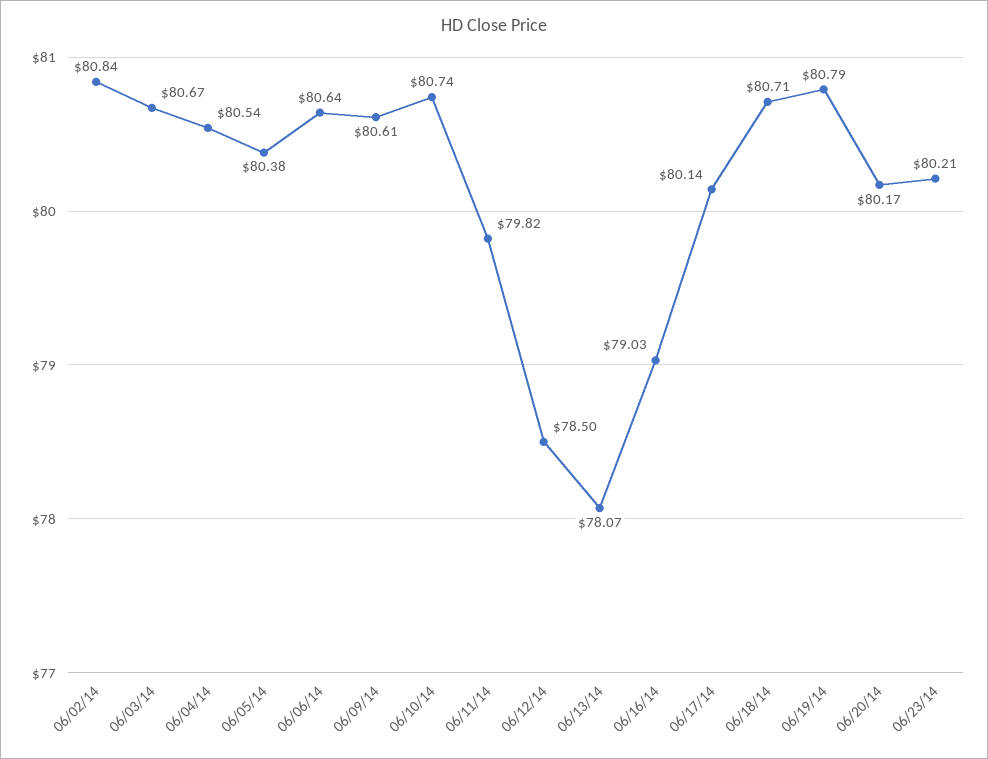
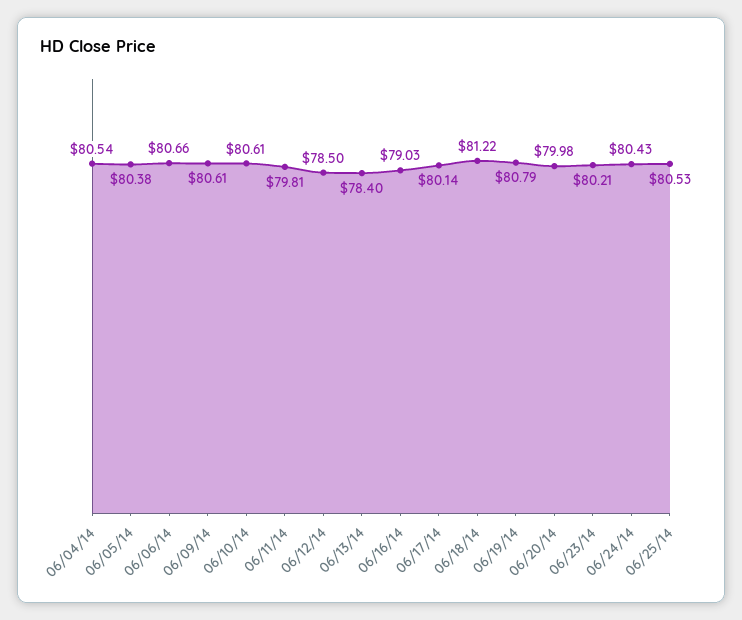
06/02/14: 80.84 -> none
06/03/14: 80.67 -> none
06/06/14: 80.64 -> 80.66
06/10/14: 80.74 -> 80.61
06/11/14: 79.82 -> 79.81
06/13/14: 78.07 -> 78.4
06/18/14: 80.71 -> 81.22
06/20/14: 80.17 -> 79.98
06/24/14: none -> 80.43
06/25/14: none -> 80.53

